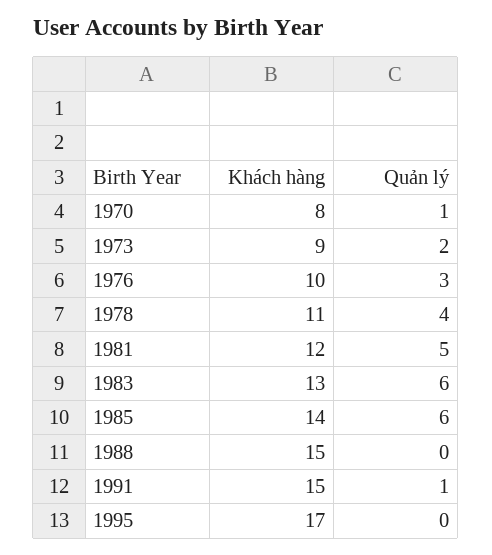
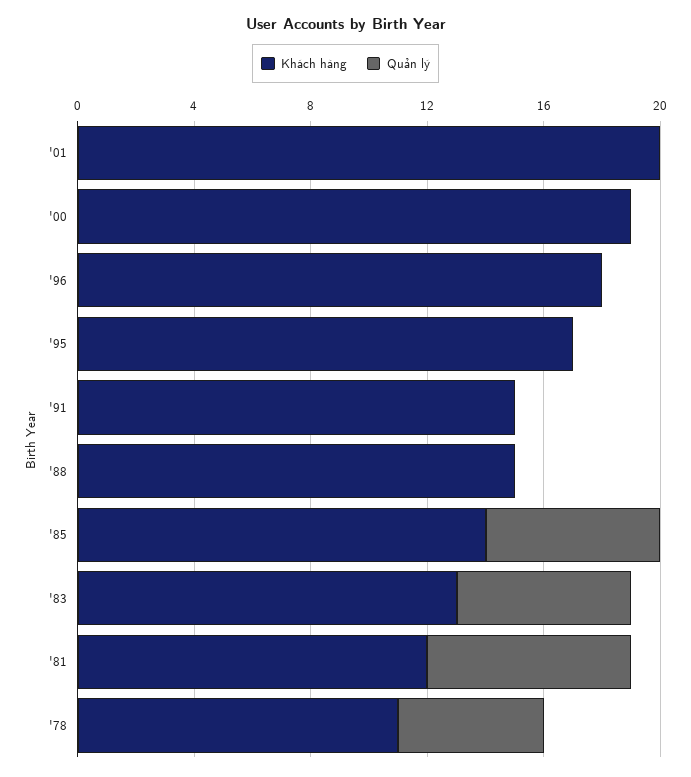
Khách hàng, 1970: 8 -> none
Quản lý, 1970: 1 -> none
Khách hàng, 1973: 9 -> none
Quản lý, 1973: 2 -> none
Khách hàng, 1976: 10 -> none
Quản lý, 1976: 3 -> none
Quản lý, 1978: 4 -> 5
Quản lý, 1981: 5 -> 7
Quản lý, 1991: 1 -> 0
Khách hàng, '01: none -> 20
Quản lý, '01: none -> 0
Khách hàng, '00: none -> 19
Quản lý, '00: none -> 0
Khách hàng, '96: none -> 18
Quản lý, '96: none -> 0

